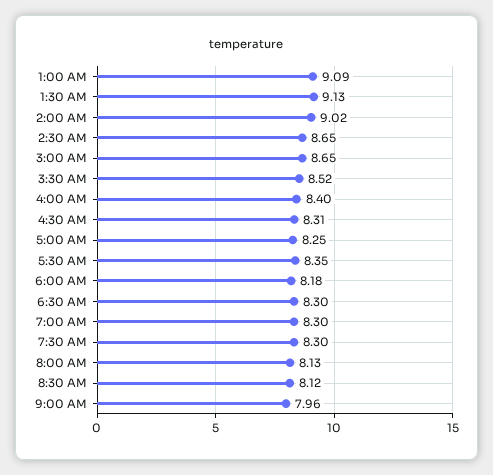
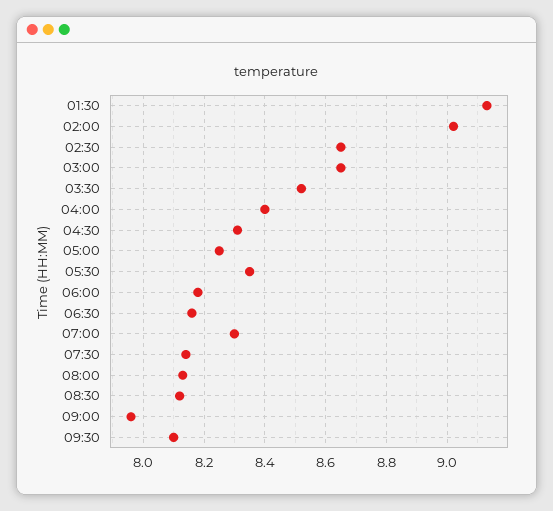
1:00 AM: 9.09 -> none
6:30 AM: 8.3 -> 8.15
7:30 AM: 8.3 -> 8.15
09:30: none -> 8.1

